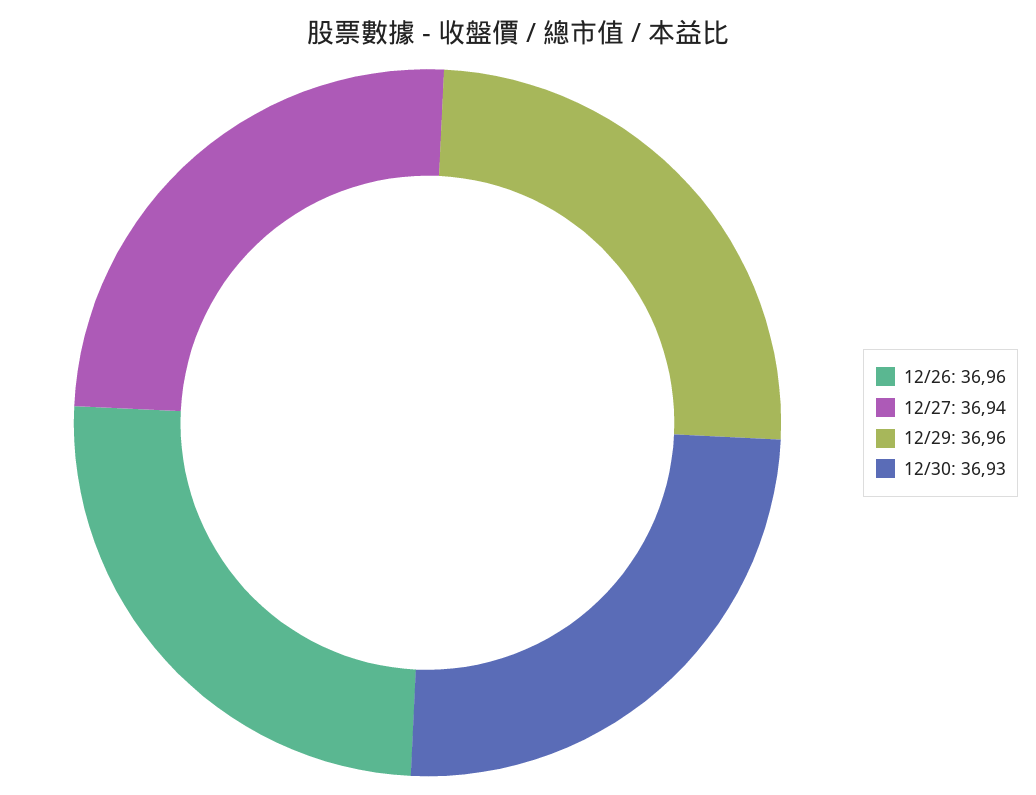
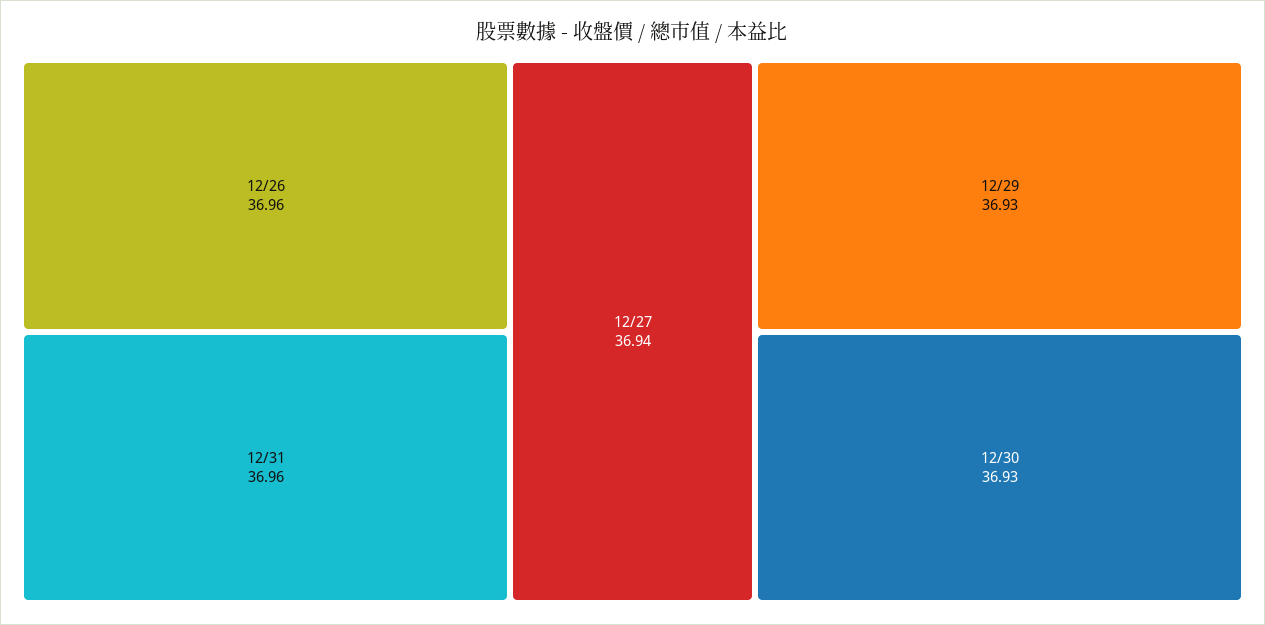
12/29: 36.96 -> 36.93
12/31: none -> 36.96

